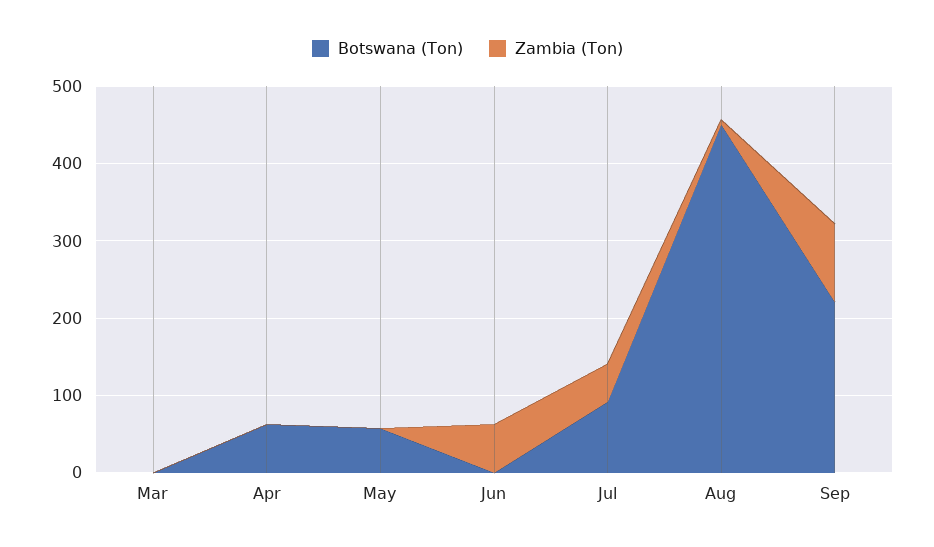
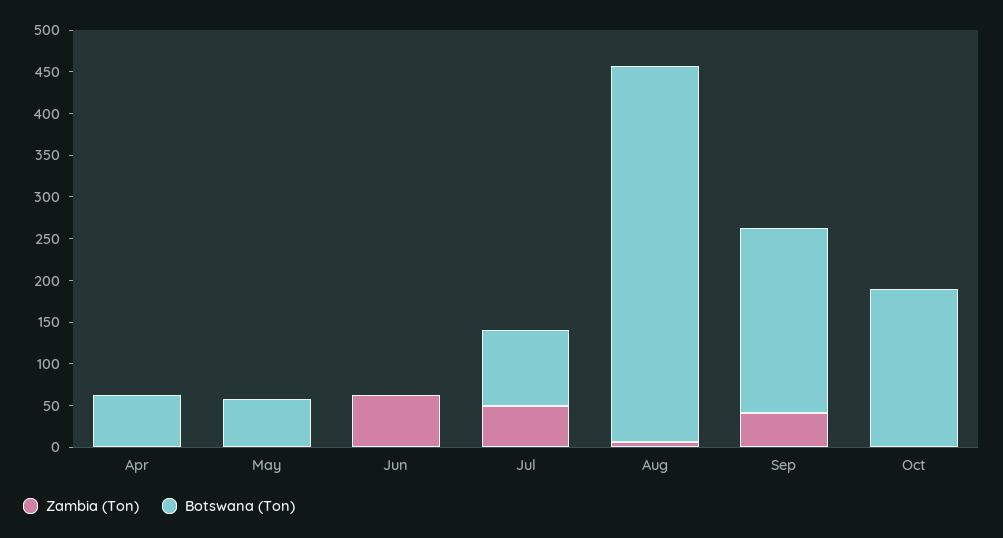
Botswana (Ton), Mar: 0 -> none
Zambia (Ton), Mar: 0 -> none
Zambia (Ton), Sep: 100 -> 40
Zambia (Ton), Oct: none -> 0
Botswana (Ton), Oct: none -> 190

